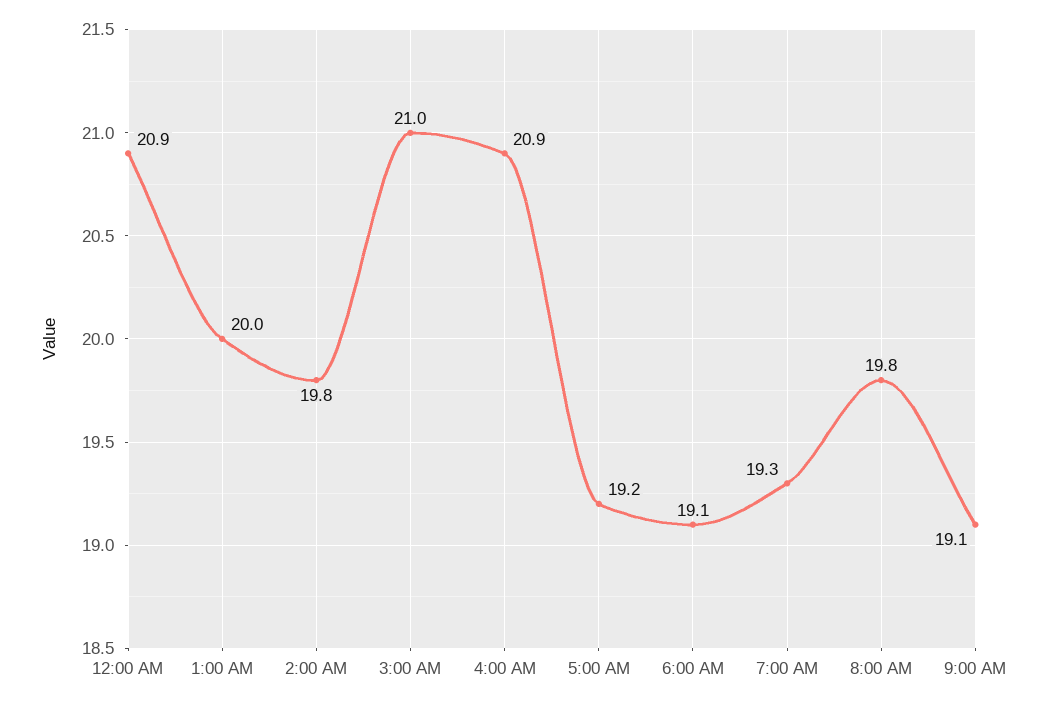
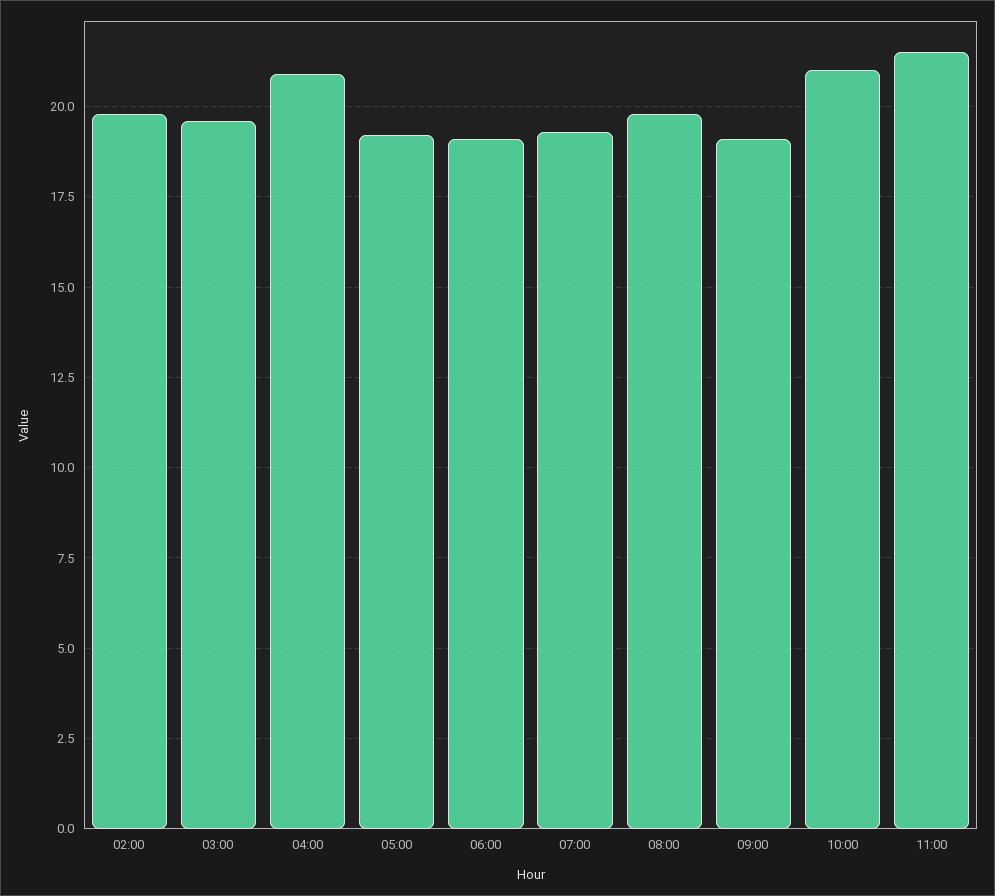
12:00 AM: 20.9 -> none
1:00 AM: 20 -> none
3:00 AM: 21 -> 19.5
10:00: none -> 21
11:00: none -> 21.5

